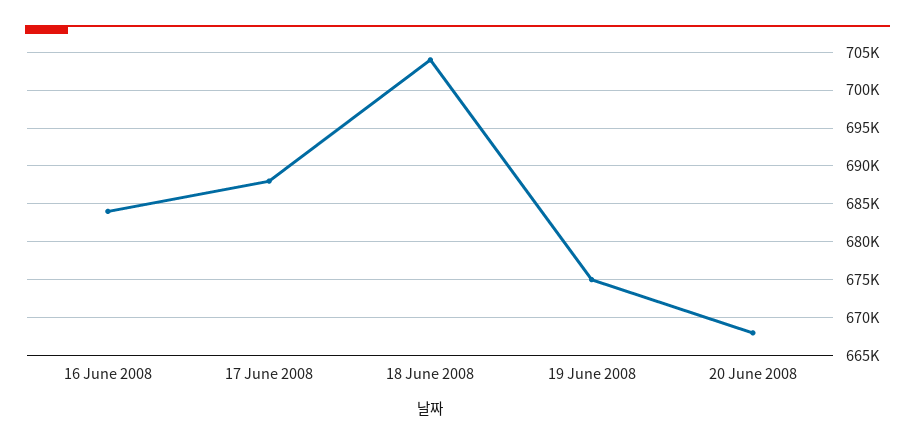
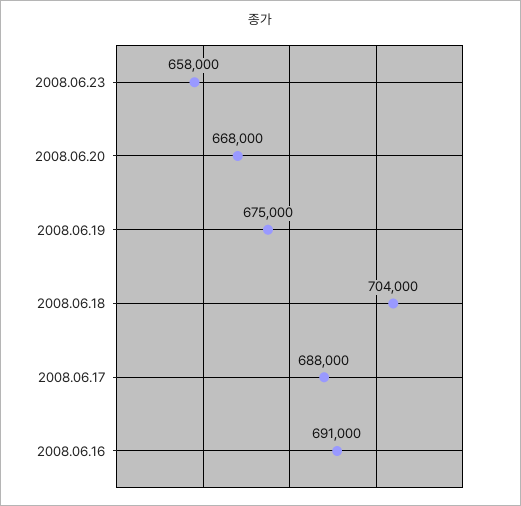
16 June 2008: 684000 -> 691000
2008.06.23: none -> 658000

